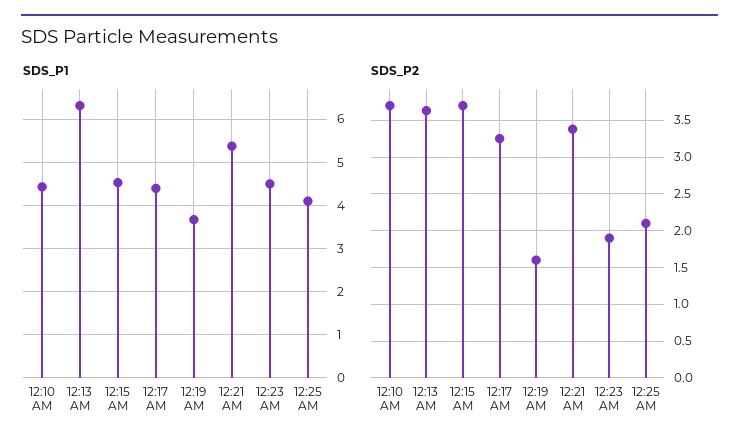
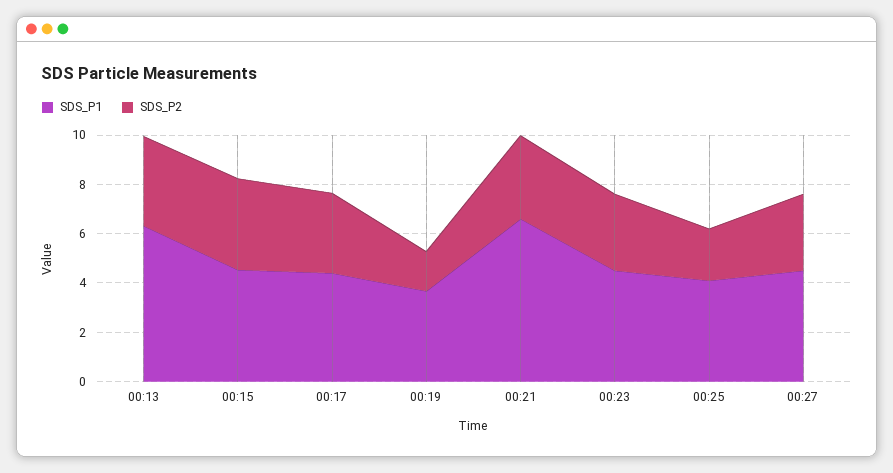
SDS_P1, 12:10 AM: 4.4 -> none
SDS_P1, 12:21 AM: 5.4 -> 6.5
SDS_P2, 12:10 AM: 3.7 -> none
SDS_P2, 12:23 AM: 1.9 -> 3
SDS_P1, 00:27: none -> 4.5
SDS_P2, 00:27: none -> 3

